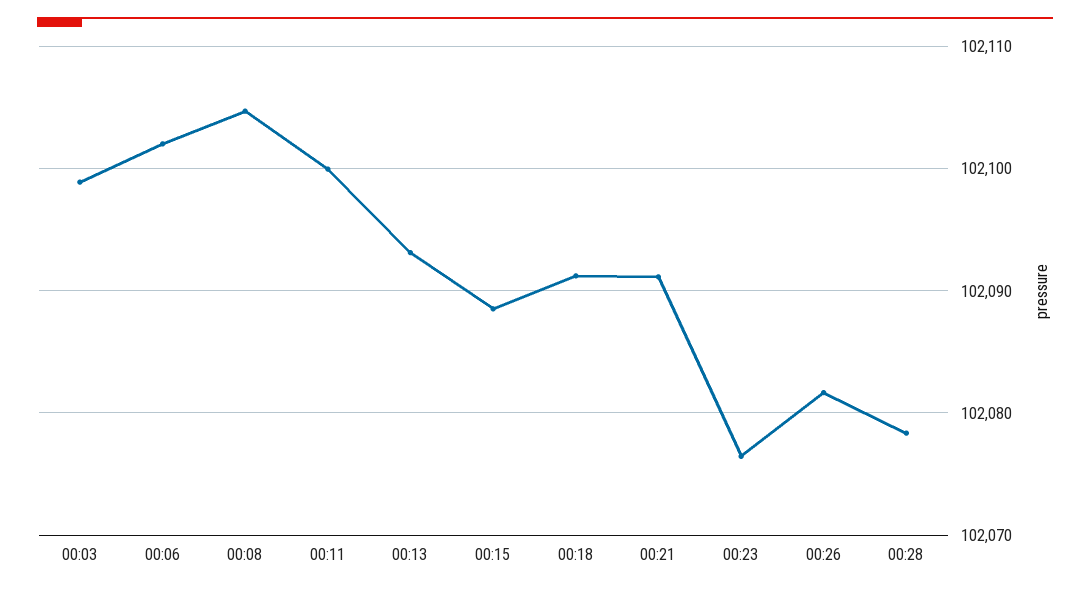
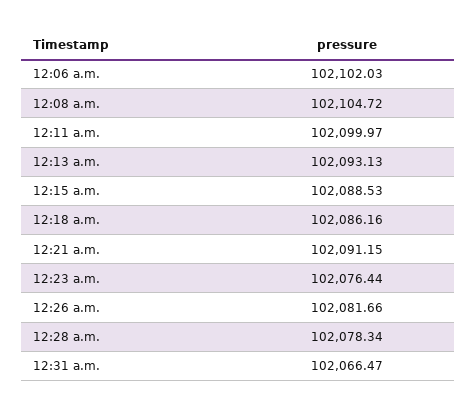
00:03: 102099 -> none
00:18: 102091 -> 102086.16
12:31 a.m.: none -> 102066.47

